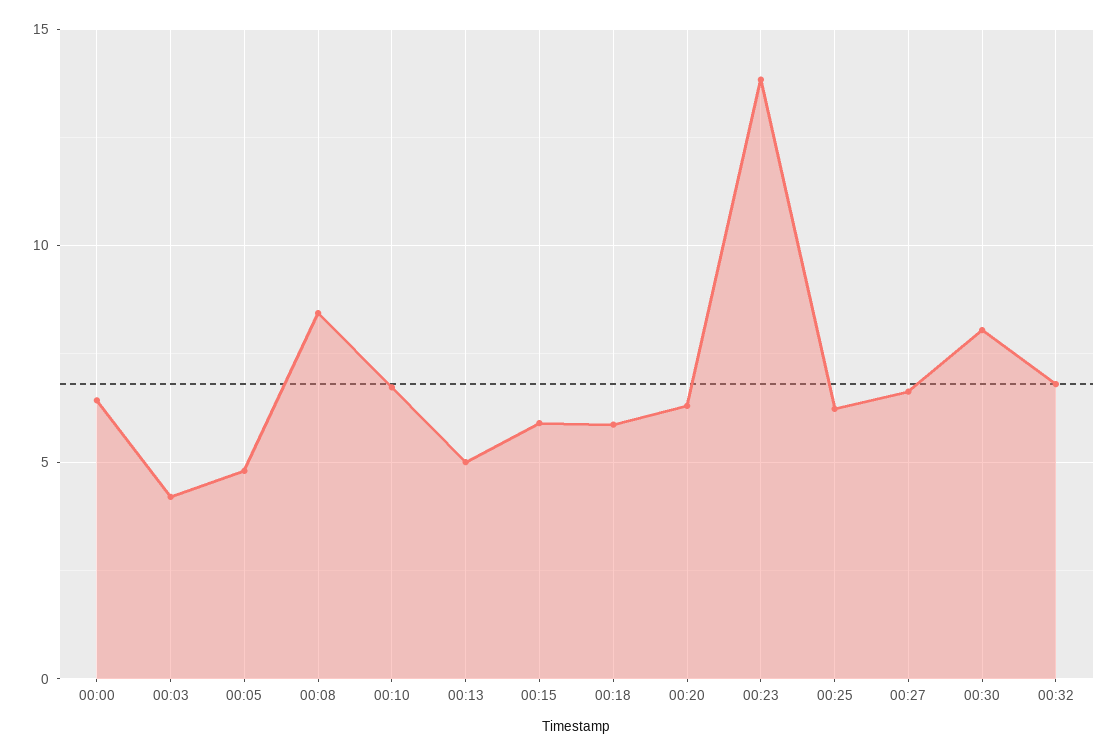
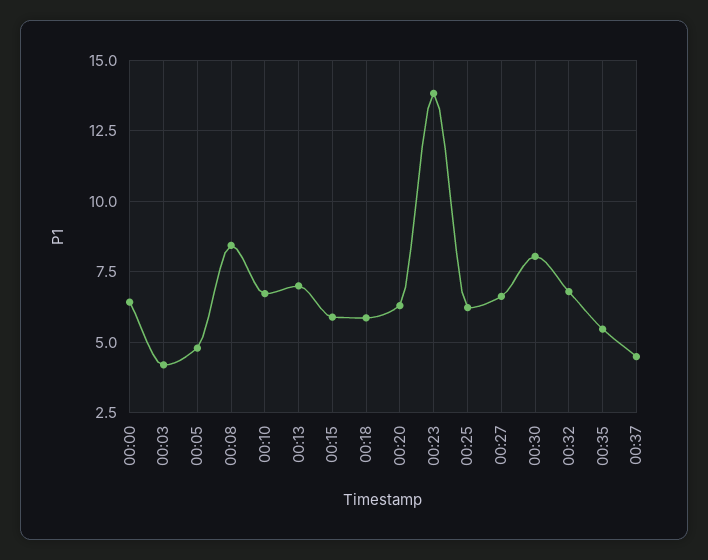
00:13: 5 -> 7
00:35: none -> 5.5
00:37: none -> 4.5

